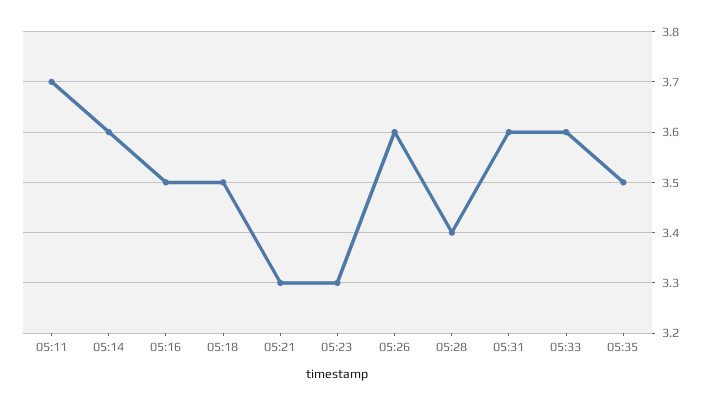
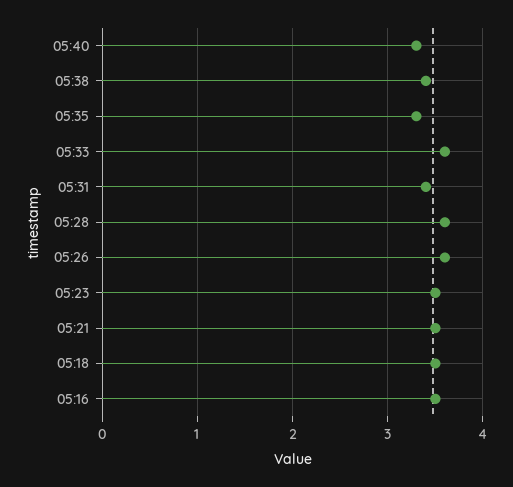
05:11: 3.7 -> none
05:14: 3.6 -> none
05:21: 3.3 -> 3.5
05:23: 3.3 -> 3.5
05:28: 3.4 -> 3.6
05:31: 3.6 -> 3.4
05:35: 3.5 -> 3.3
05:40: none -> 3.3
05:38: none -> 3.4

